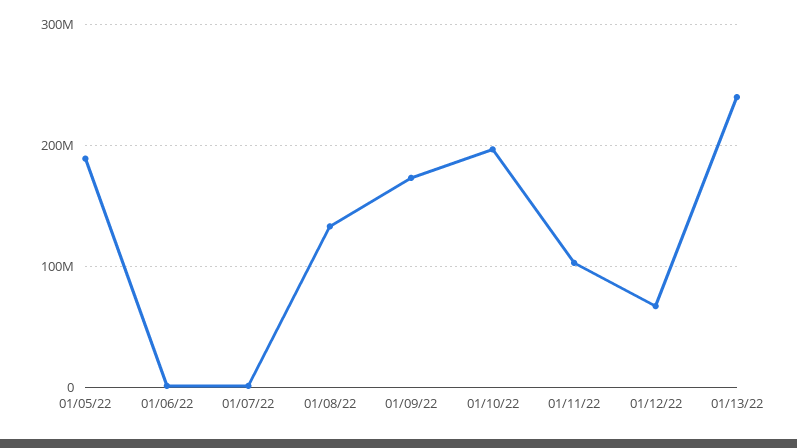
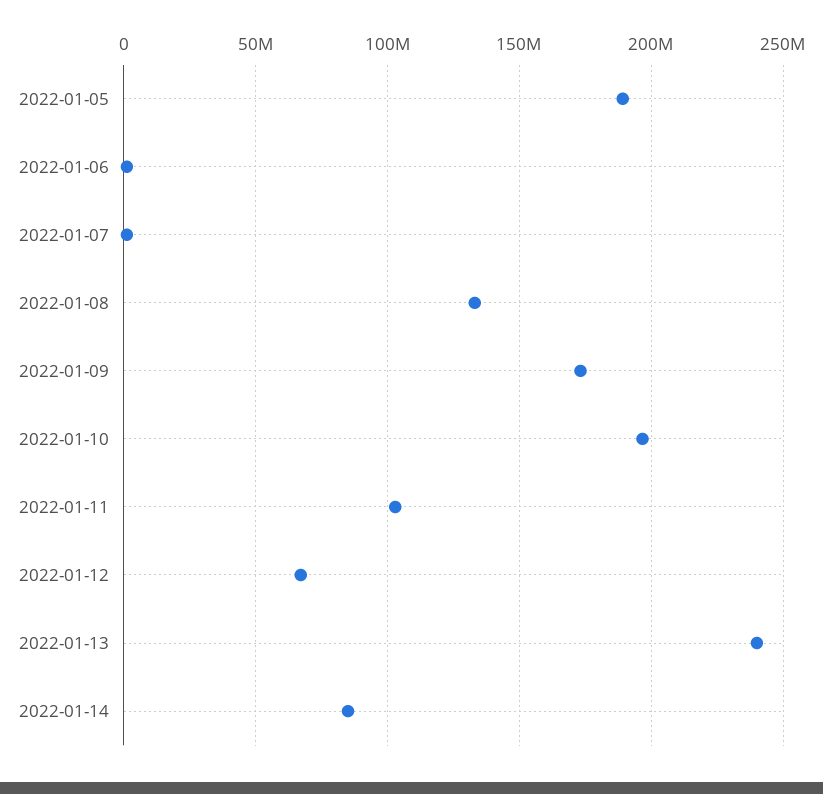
2022-01-14: none -> 85000000

